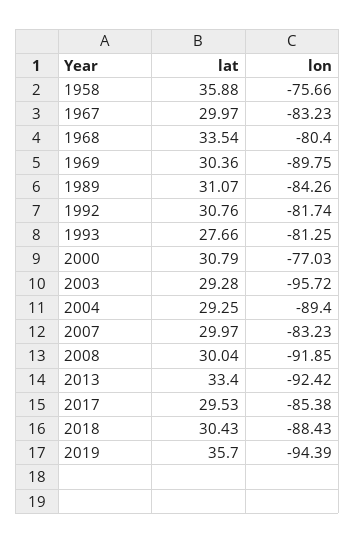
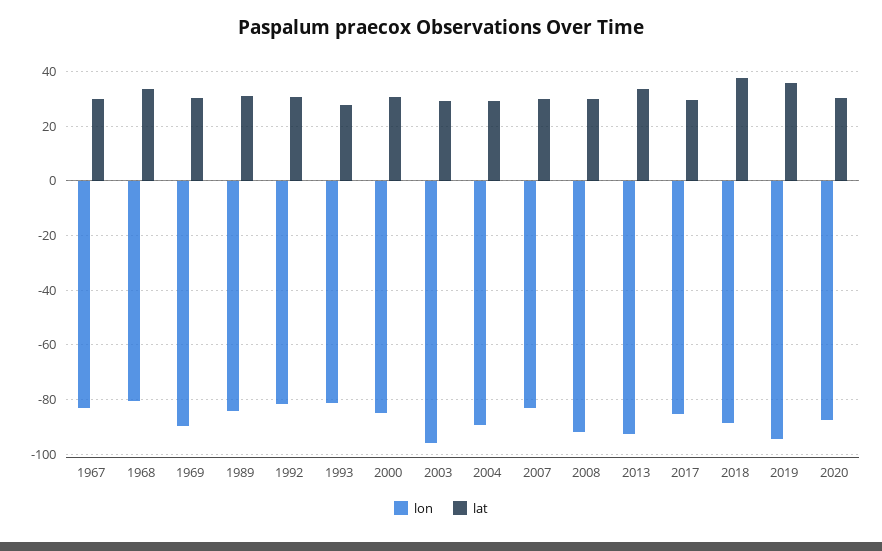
lat, 1958: 35.88 -> none
lon, 1958: -75.66 -> none
lon, 2000: -77.03 -> -85
lat, 2018: 30.43 -> 37.5
lon, 2020: none -> -87.5
lat, 2020: none -> 30

